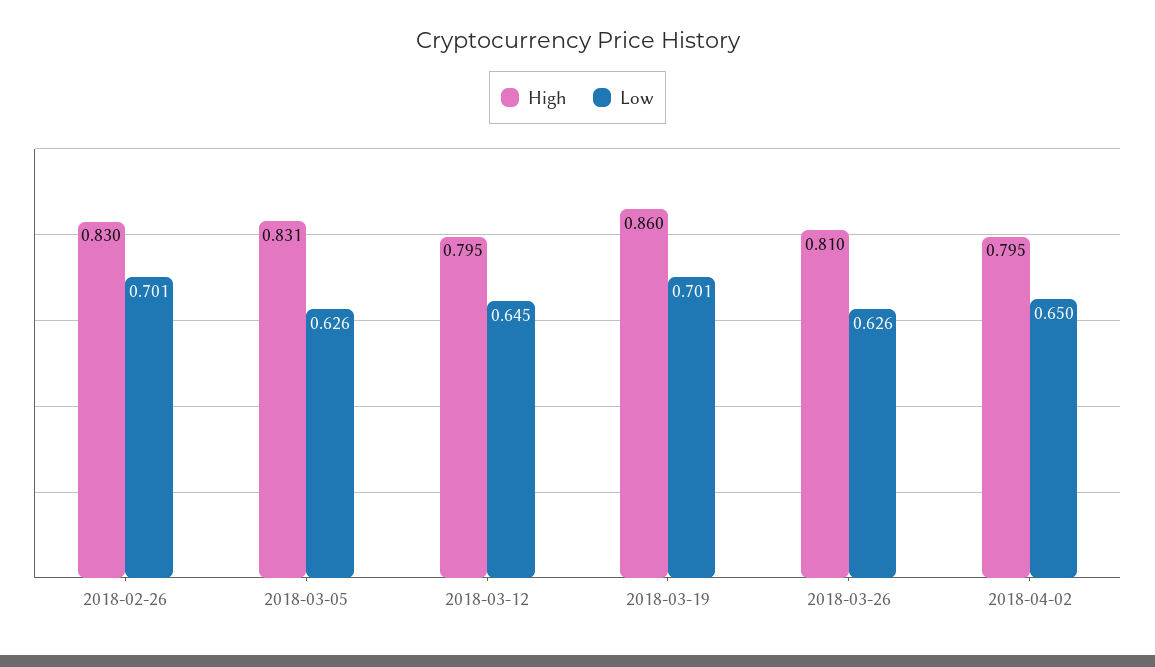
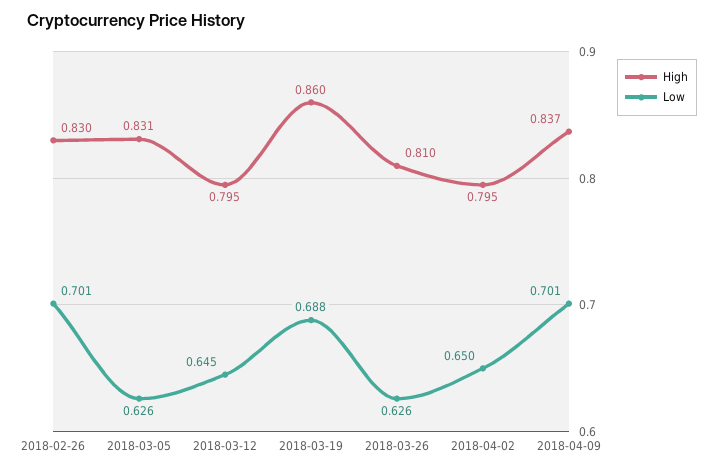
Low, 2018-03-19: 0.701 -> 0.688
High, 2018-04-09: none -> 0.837
Low, 2018-04-09: none -> 0.701

